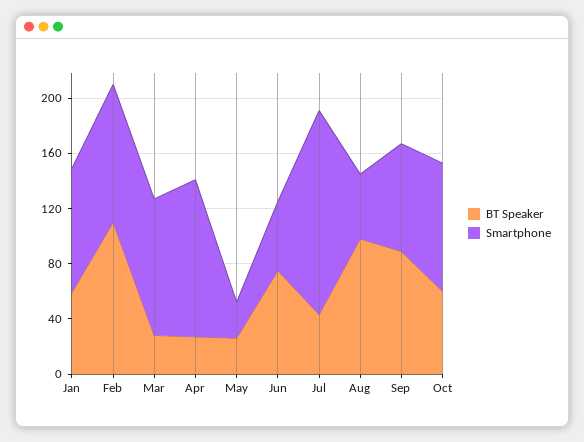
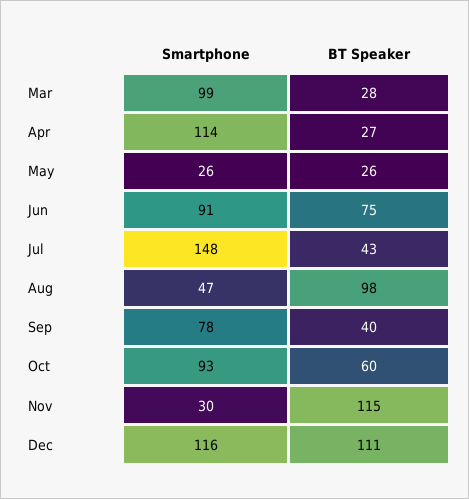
BT Speaker, Jan: 60 -> none
Smartphone, Jan: 90 -> none
BT Speaker, Feb: 110 -> none
Smartphone, Feb: 100 -> none
Smartphone, Jun: 50 -> 91
BT Speaker, Sep: 90 -> 40
Smartphone, Nov: none -> 30
BT Speaker, Nov: none -> 115
Smartphone, Dec: none -> 116
BT Speaker, Dec: none -> 111

